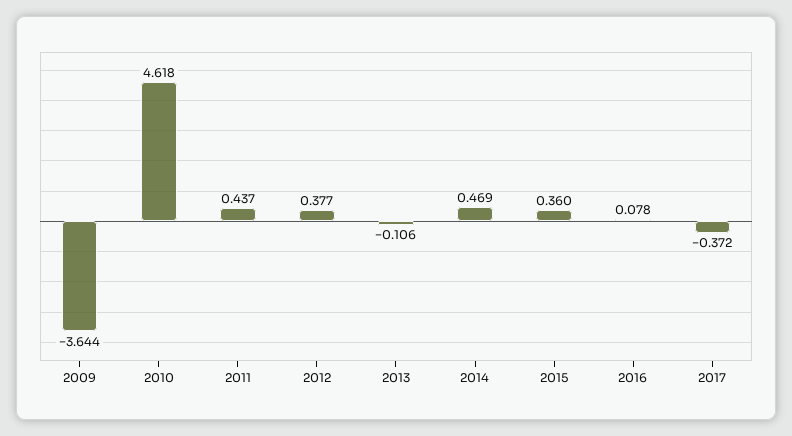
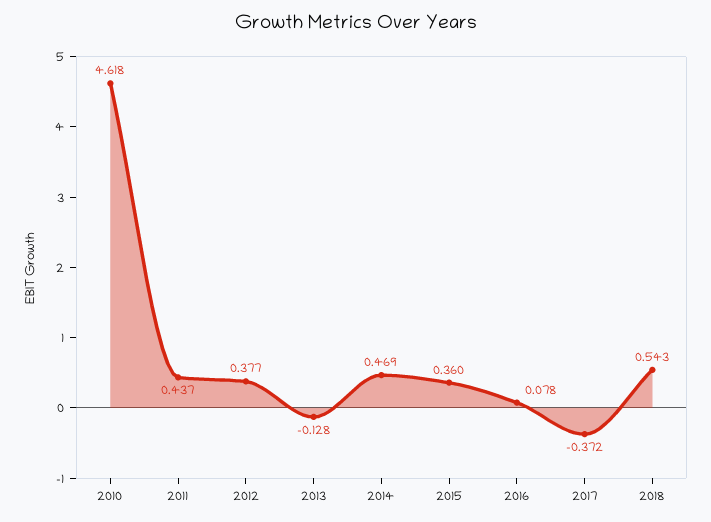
2009: -3.644 -> none
2013: -0.106 -> -0.128
2018: none -> 0.543

